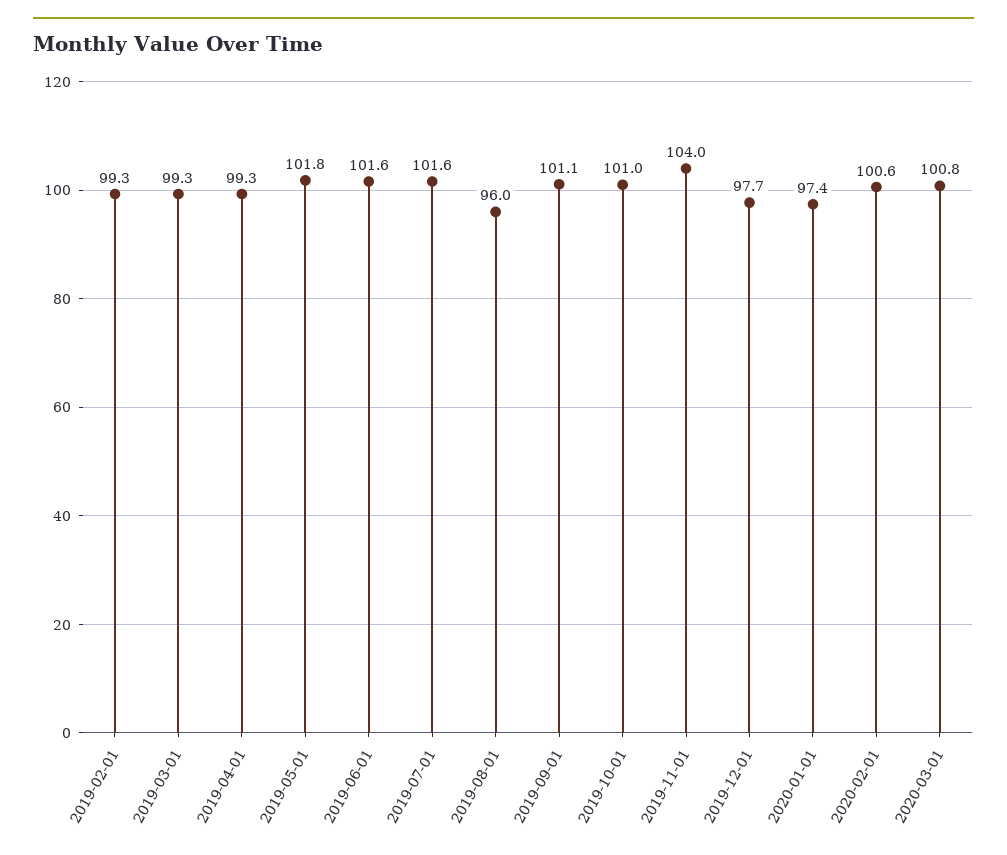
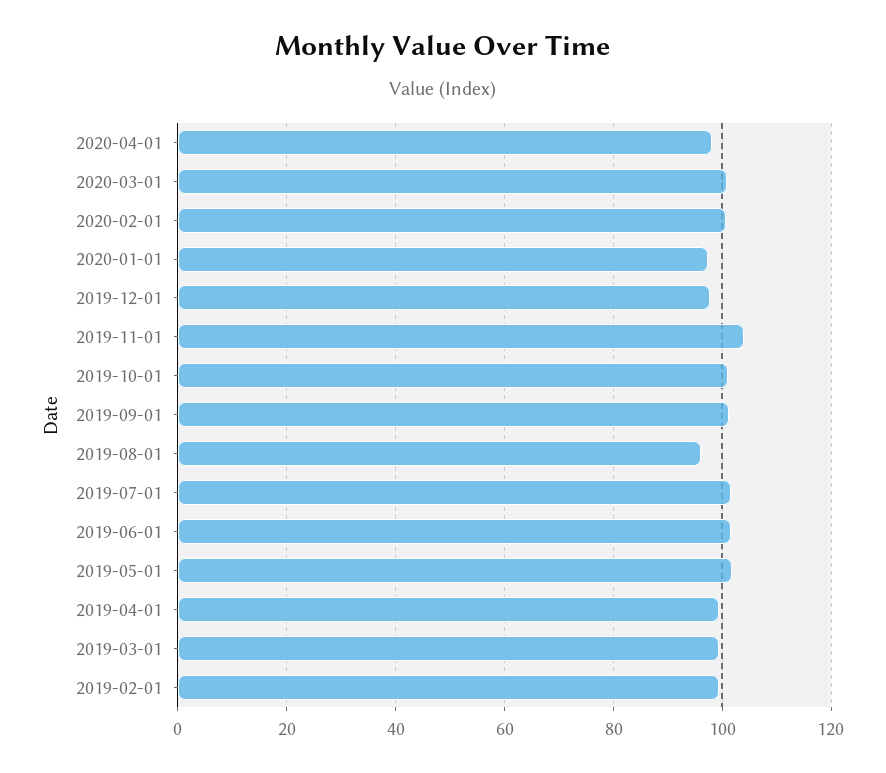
2020-04-01: none -> 98

